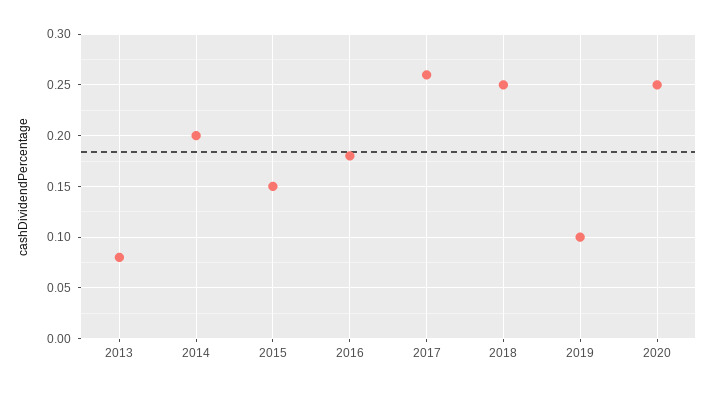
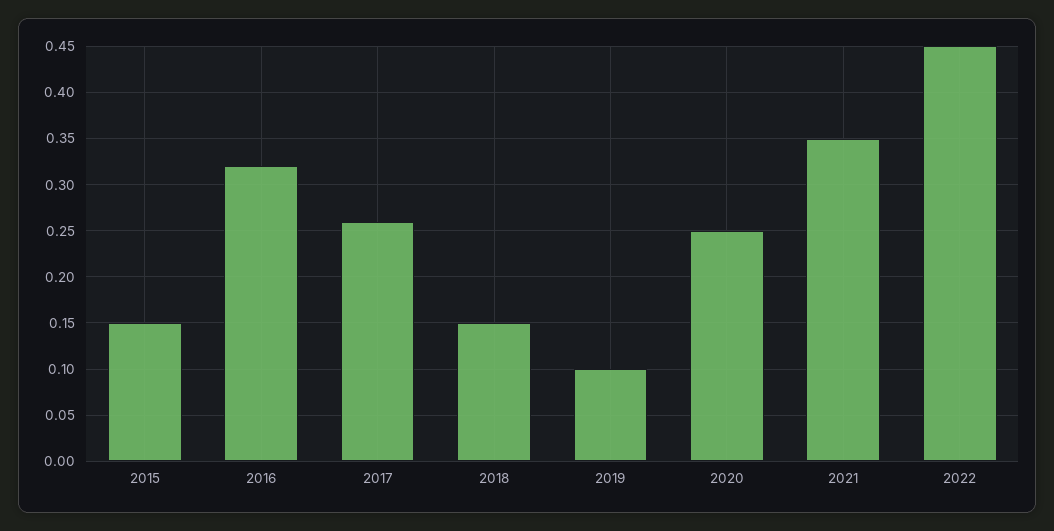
2013: 0.08 -> none
2014: 0.2 -> none
2016: 0.18 -> 0.32
2018: 0.25 -> 0.15
2021: none -> 0.35
2022: none -> 0.45

